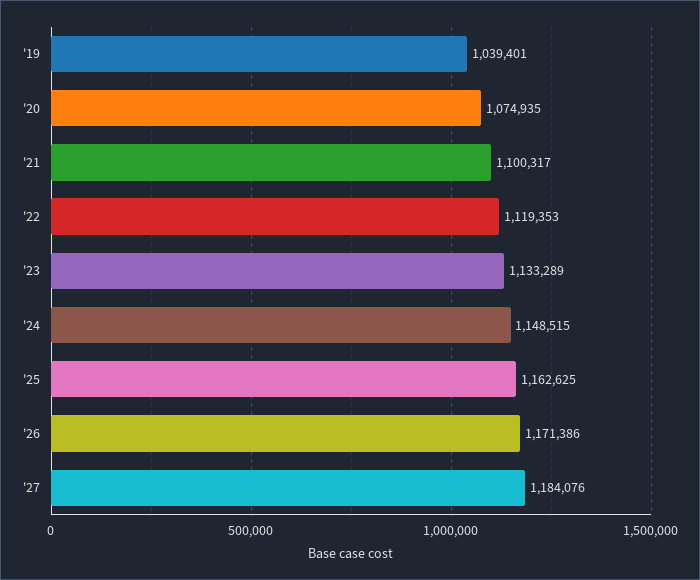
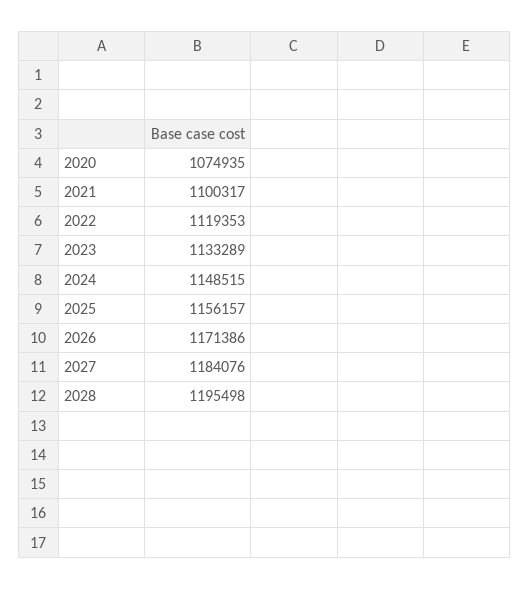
'19: 1039401 -> none
'25: 1162625 -> 1156157
2028: none -> 1195498

